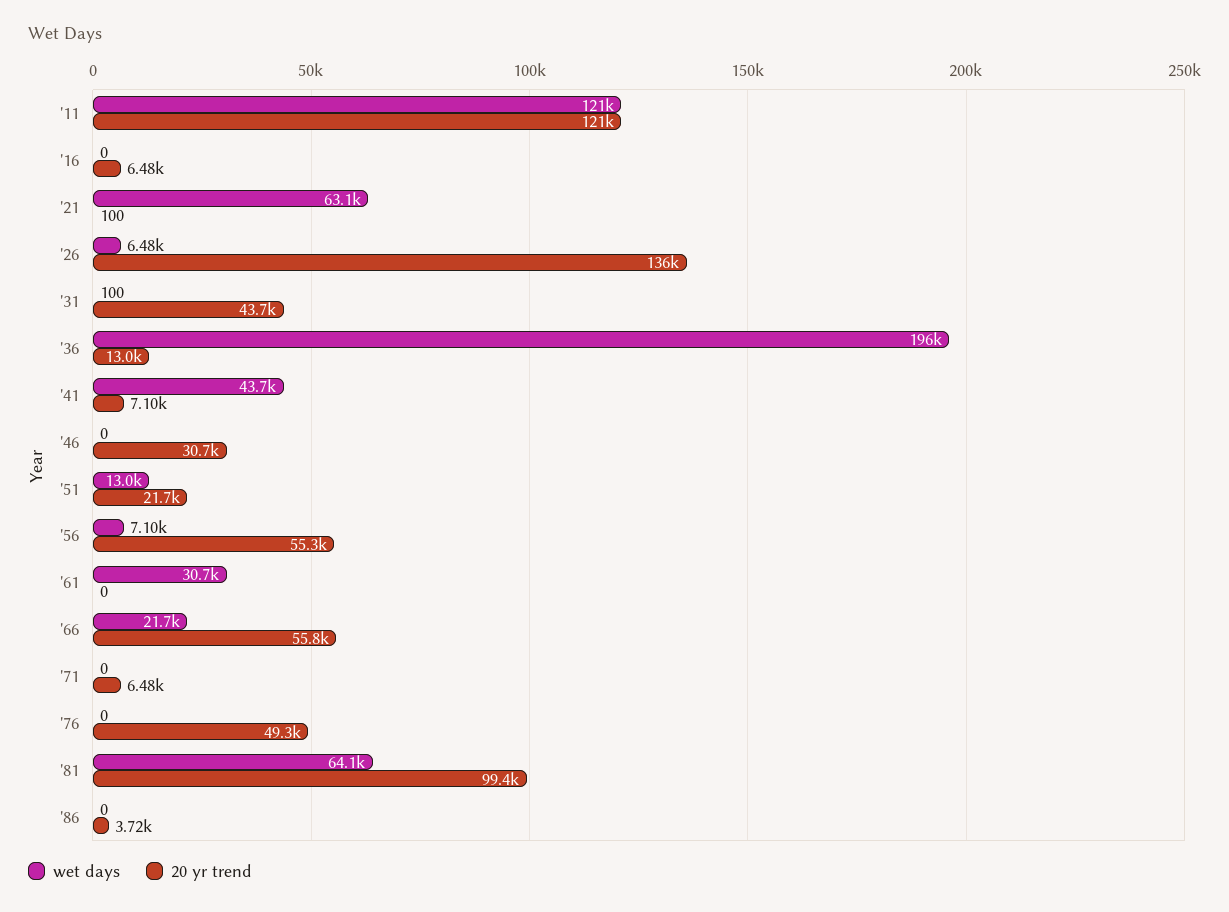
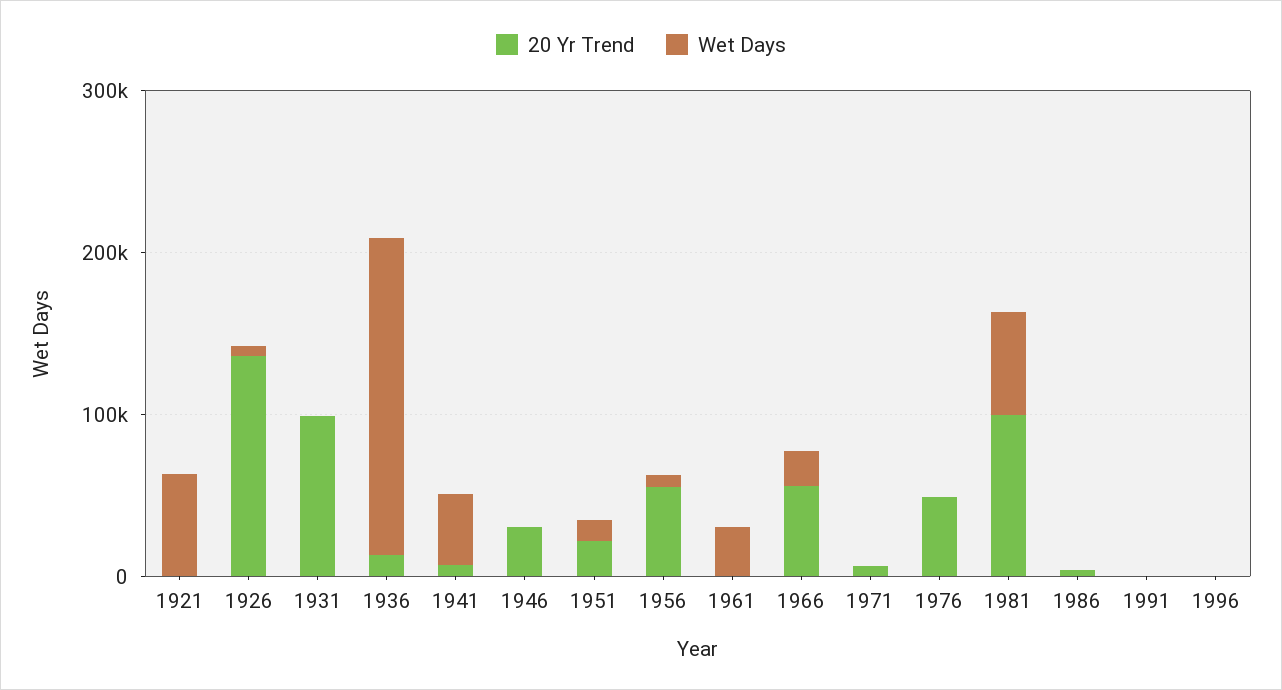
wet days, '11: 121000 -> none
20 yr trend, '11: 121000 -> none
wet days, '16: 0 -> none
20 yr trend, '16: 6480 -> none
20 yr trend, '31: 43700 -> 100000
20 yr trend, 1991: none -> 0
wet days, 1991: none -> 0
20 yr trend, 1996: none -> 0
wet days, 1996: none -> 0

